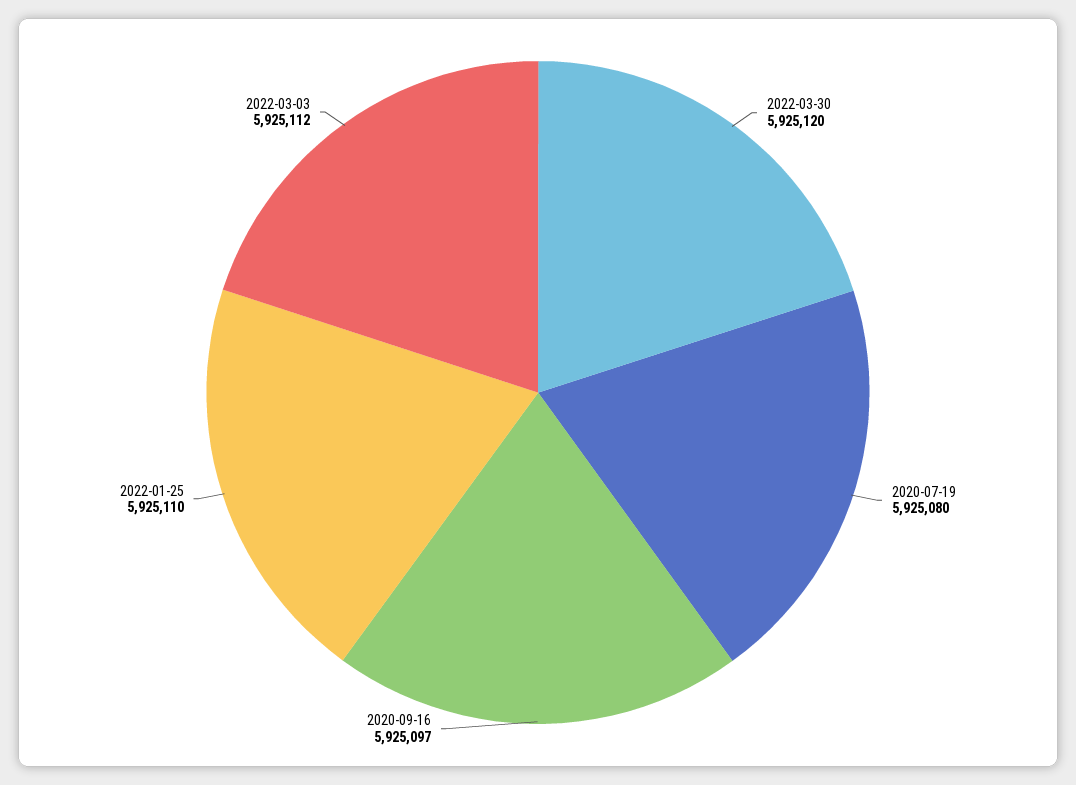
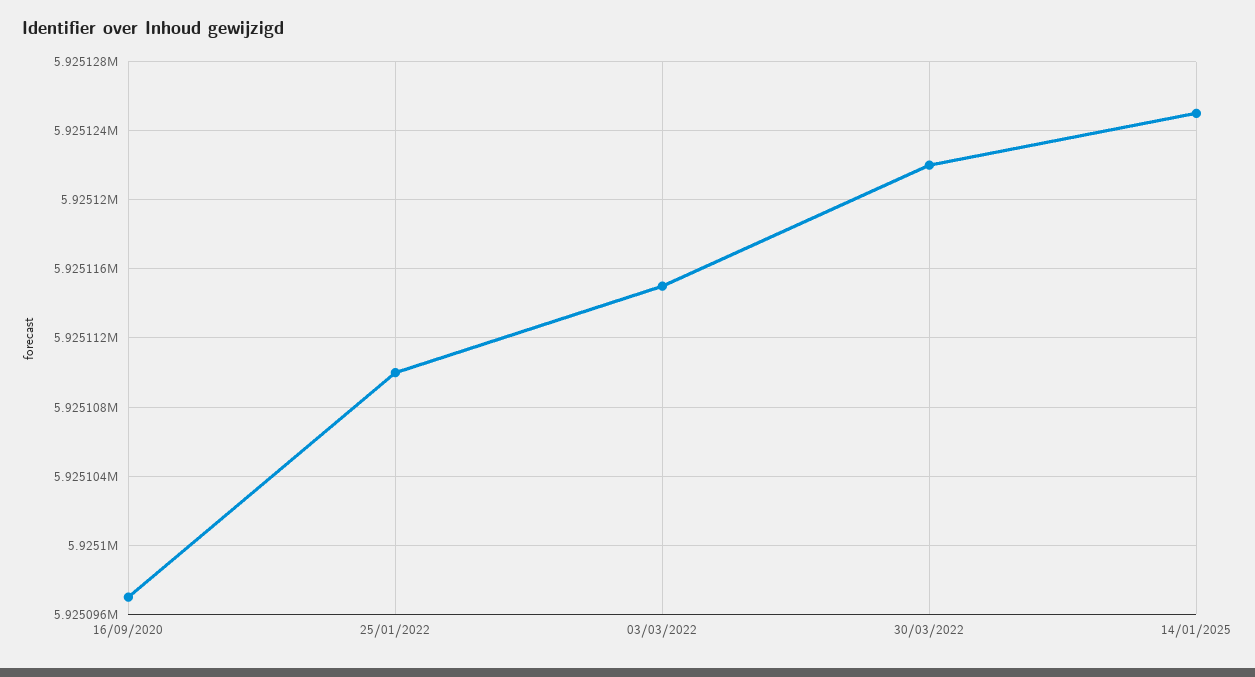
2022-03-30: 5925120 -> 5925122
2020-07-19: 5925080 -> none
2022-03-03: 5925112 -> 5925115
14/01/2025: none -> 5925125

